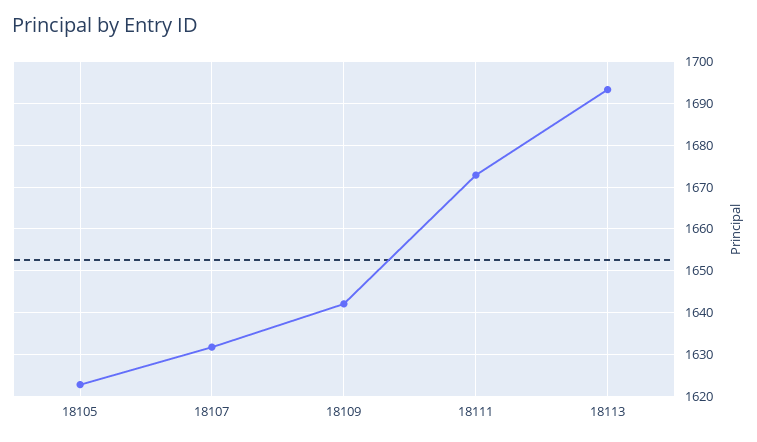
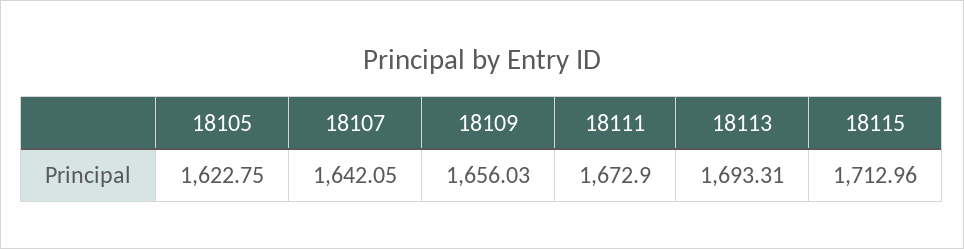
18107: 1632 -> 1642.05
18109: 1642 -> 1656.03
18115: none -> 1712.96

